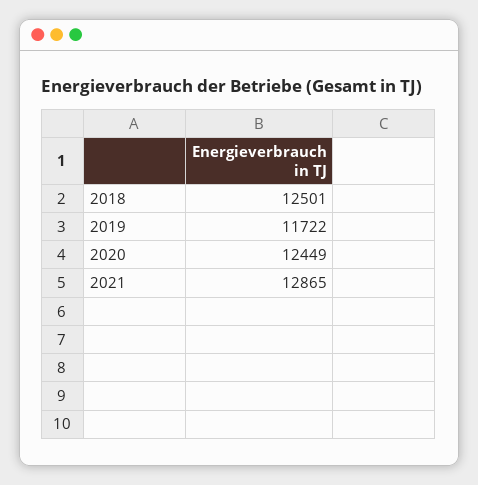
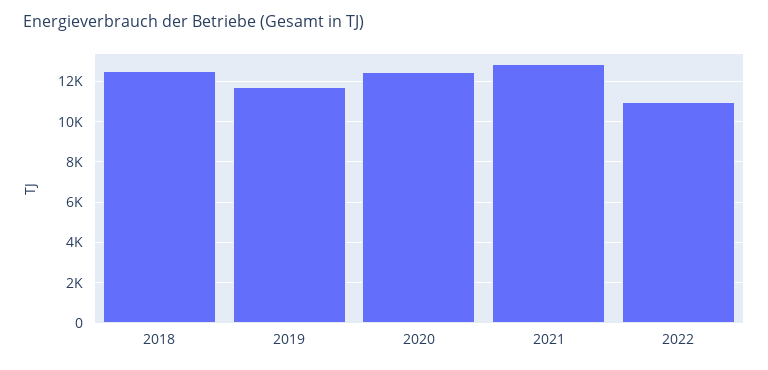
2022: none -> 11000

